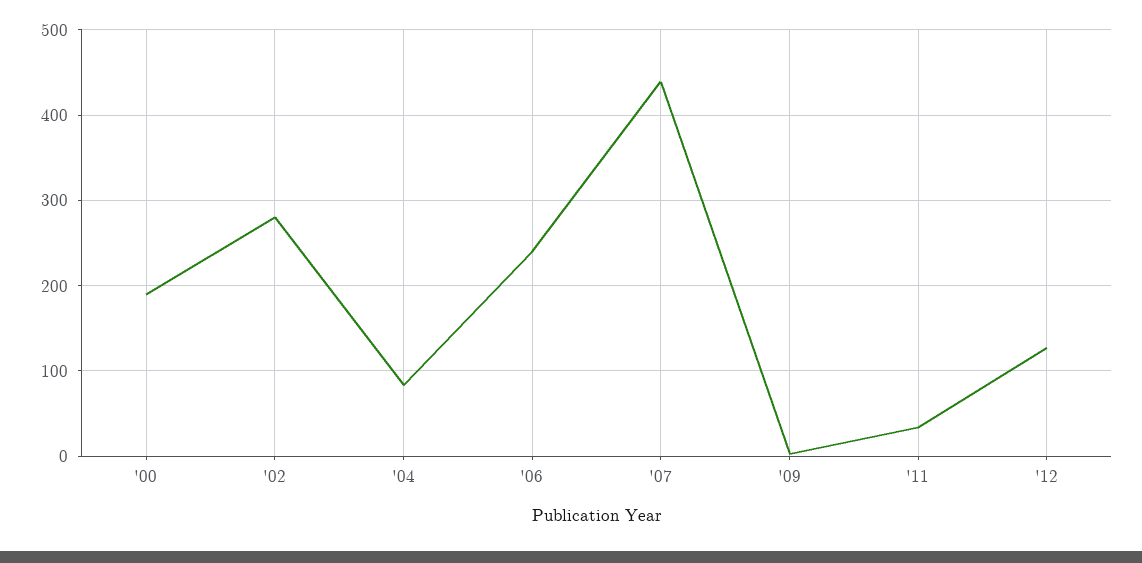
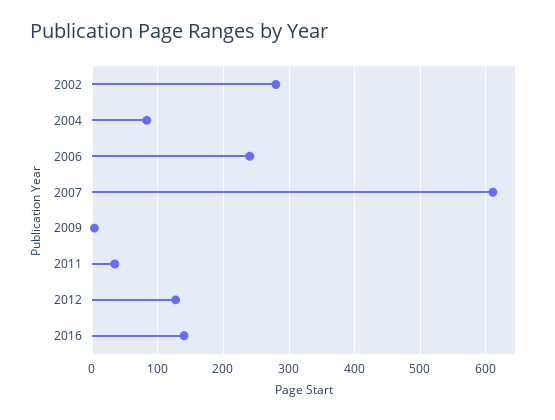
'00: 190 -> none
'07: 440 -> 610
2016: none -> 140

